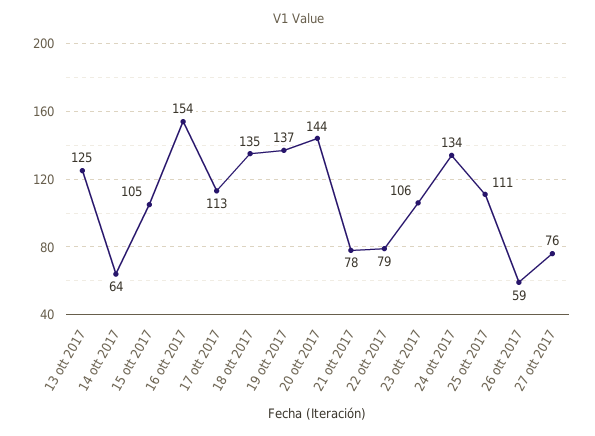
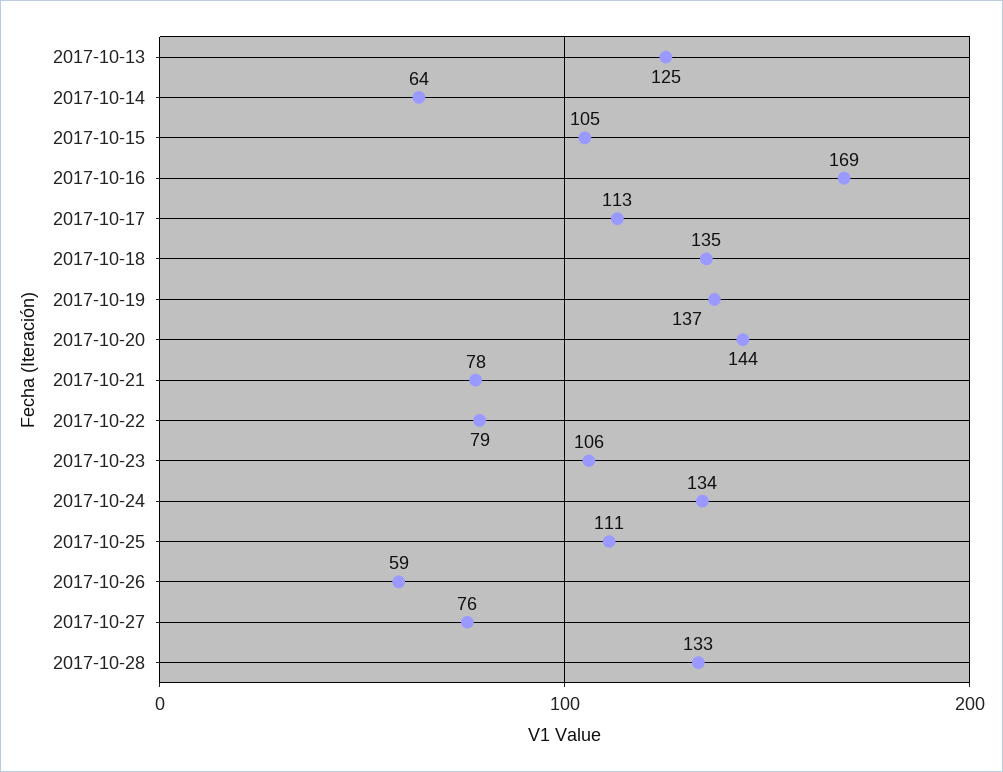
16 ott 2017: 154 -> 169
2017-10-28: none -> 133

